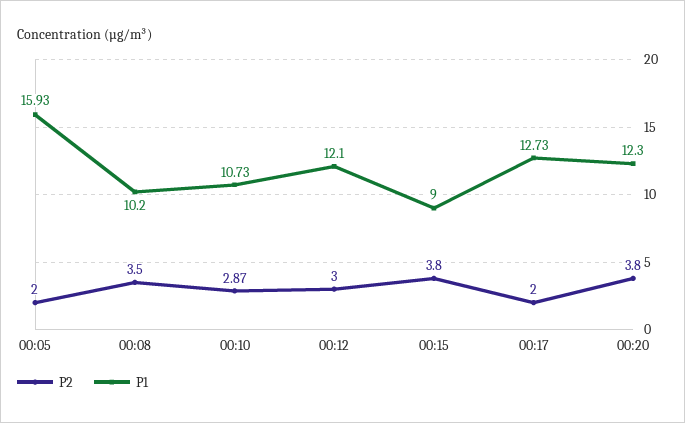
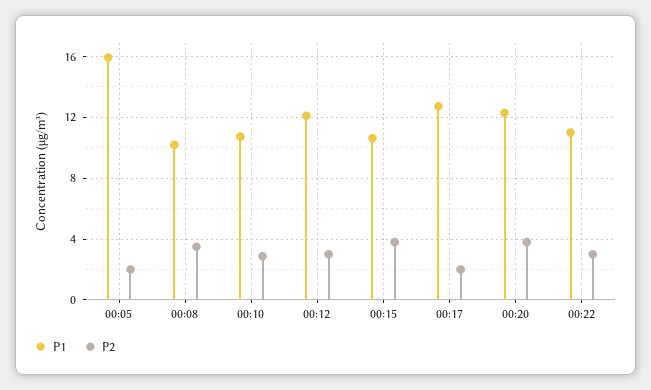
P1, 00:15: 9 -> 10.5
P1, 00:22: none -> 11
P2, 00:22: none -> 3

